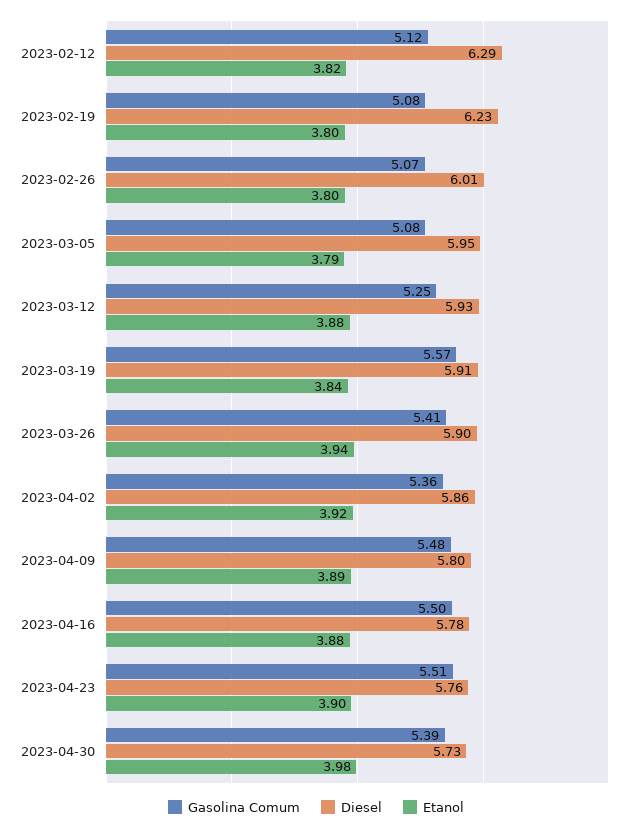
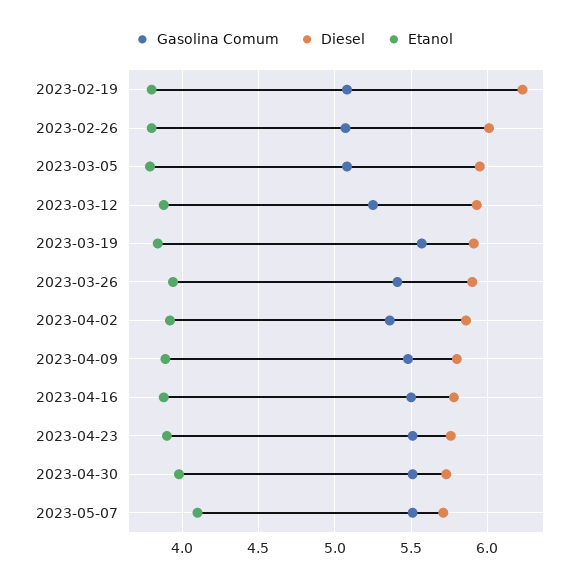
Gasolina Comum, 2023-02-12: 5.12 -> none
Diesel, 2023-02-12: 6.29 -> none
Etanol, 2023-02-12: 3.82 -> none
Gasolina Comum, 2023-04-30: 5.39 -> 5.5
Gasolina Comum, 2023-05-07: none -> 5.5
Diesel, 2023-05-07: none -> 5.7
Etanol, 2023-05-07: none -> 4.1

